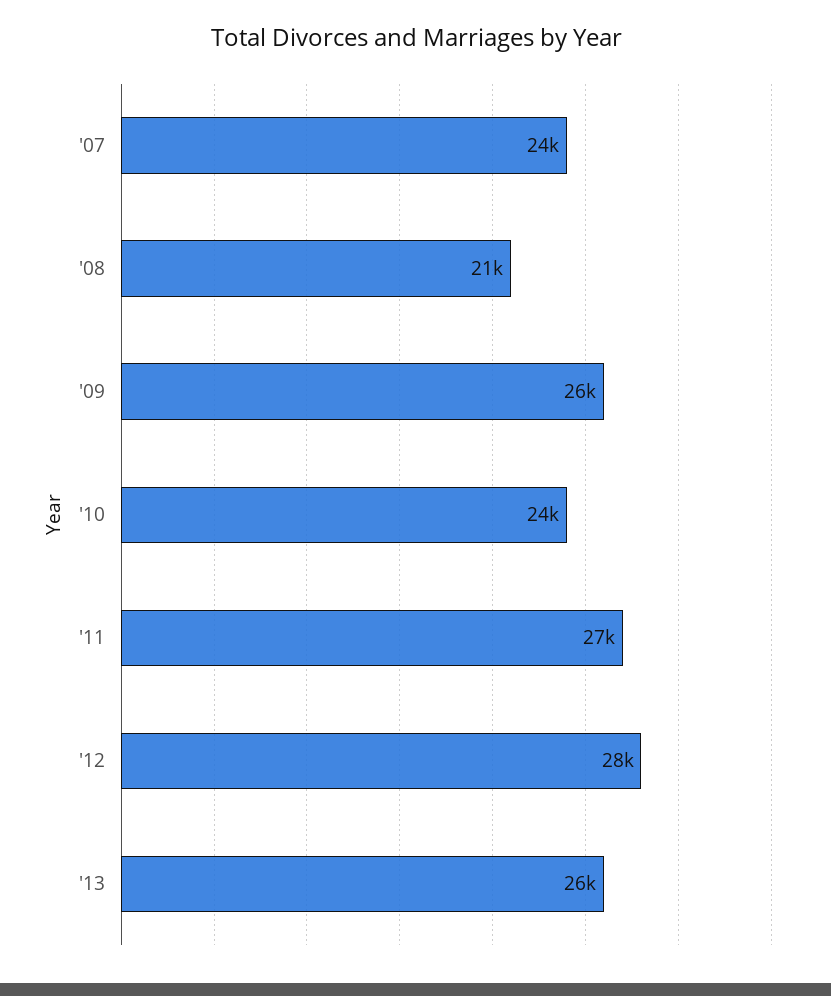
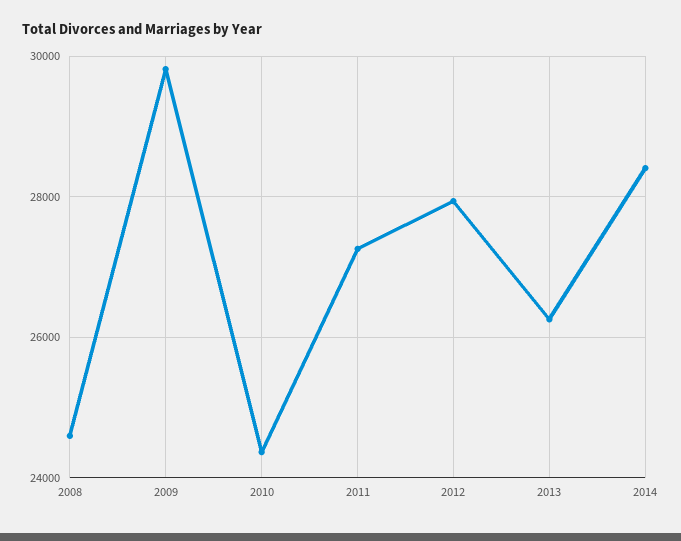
'07: 24000 -> none
'08: 21000 -> 24600
'09: 26000 -> 29800
2014: none -> 28400

